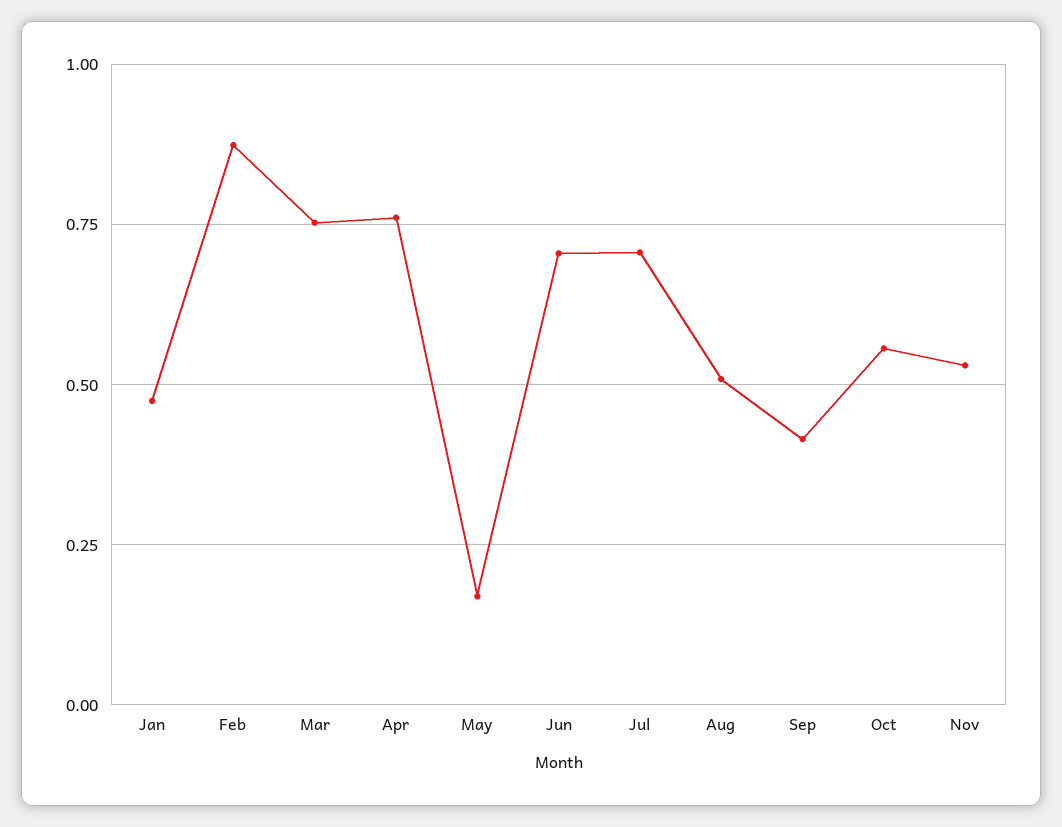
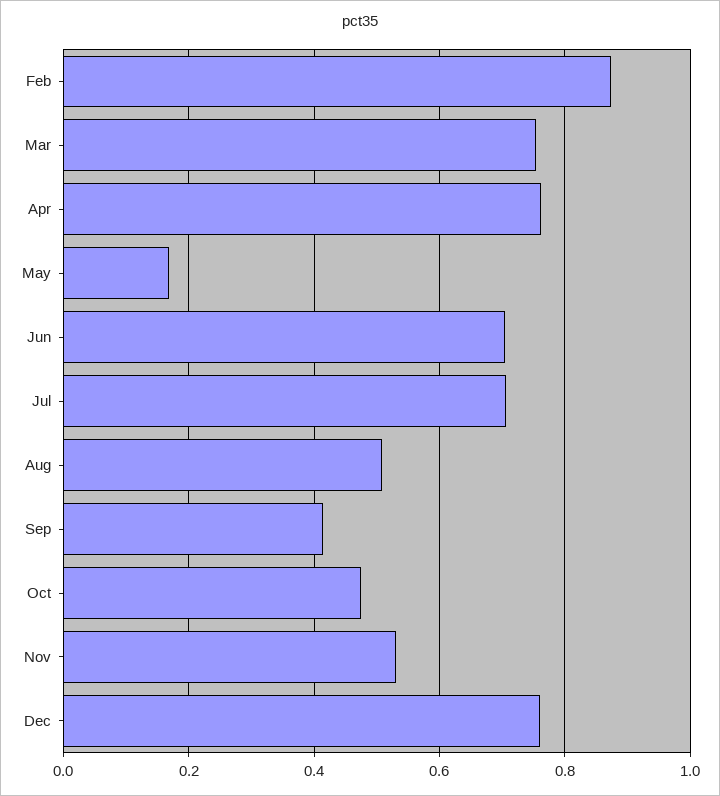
Jan: 0.475 -> none
Oct: 0.55 -> 0.48
Dec: none -> 0.76

